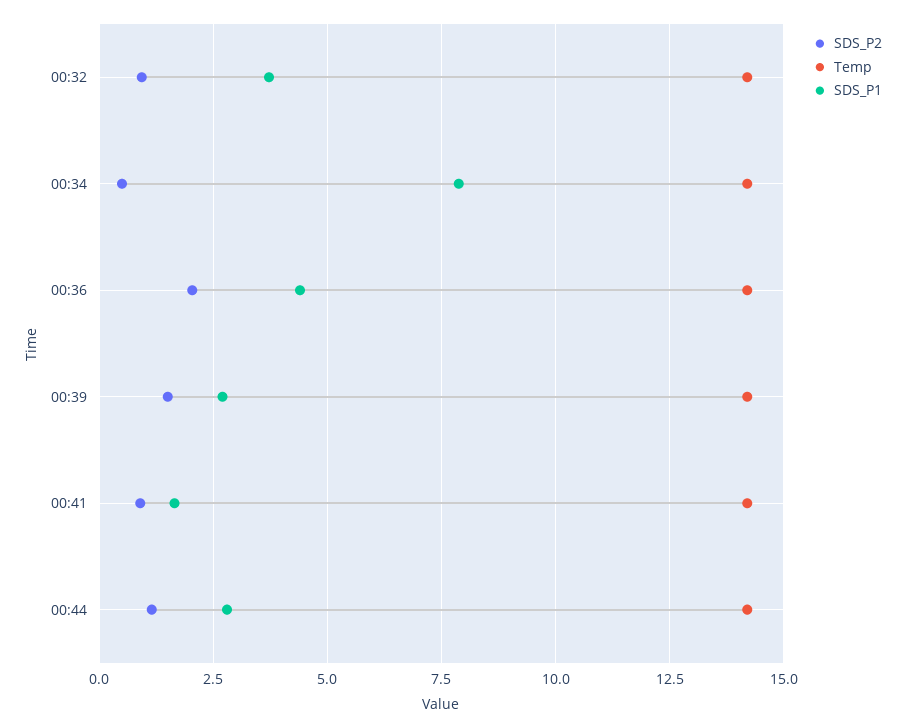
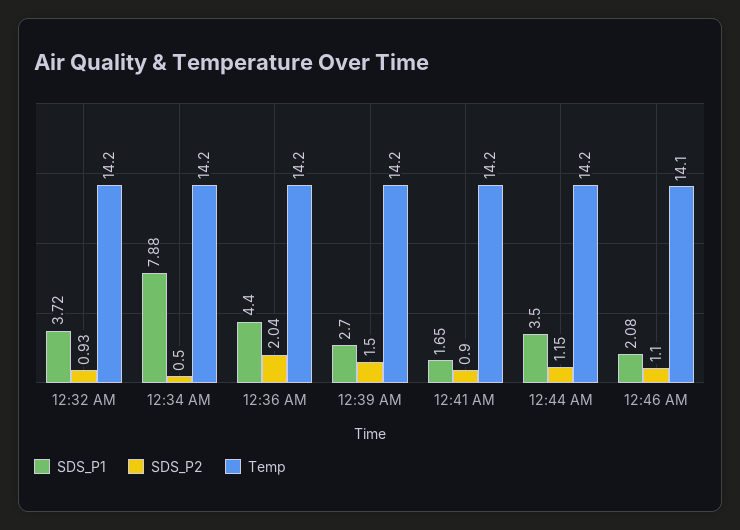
SDS_P1, 00:44: 2.75 -> 3.5
SDS_P1, 12:46 AM: none -> 2.08
SDS_P2, 12:46 AM: none -> 1.1
Temp, 12:46 AM: none -> 14.1

